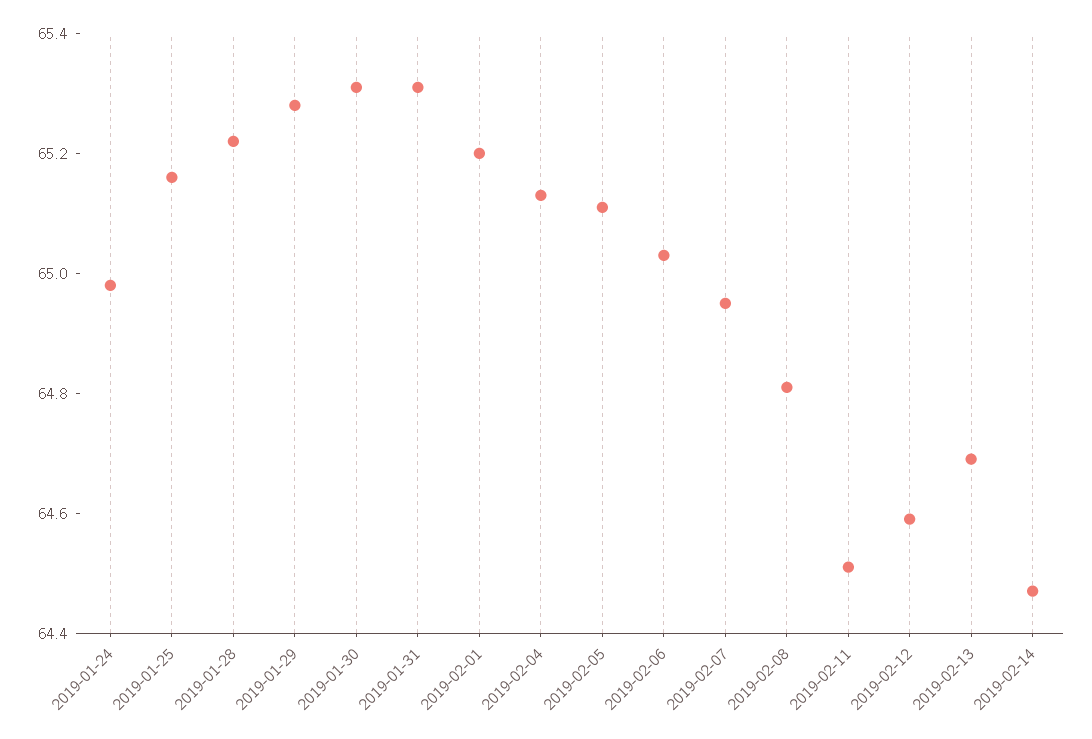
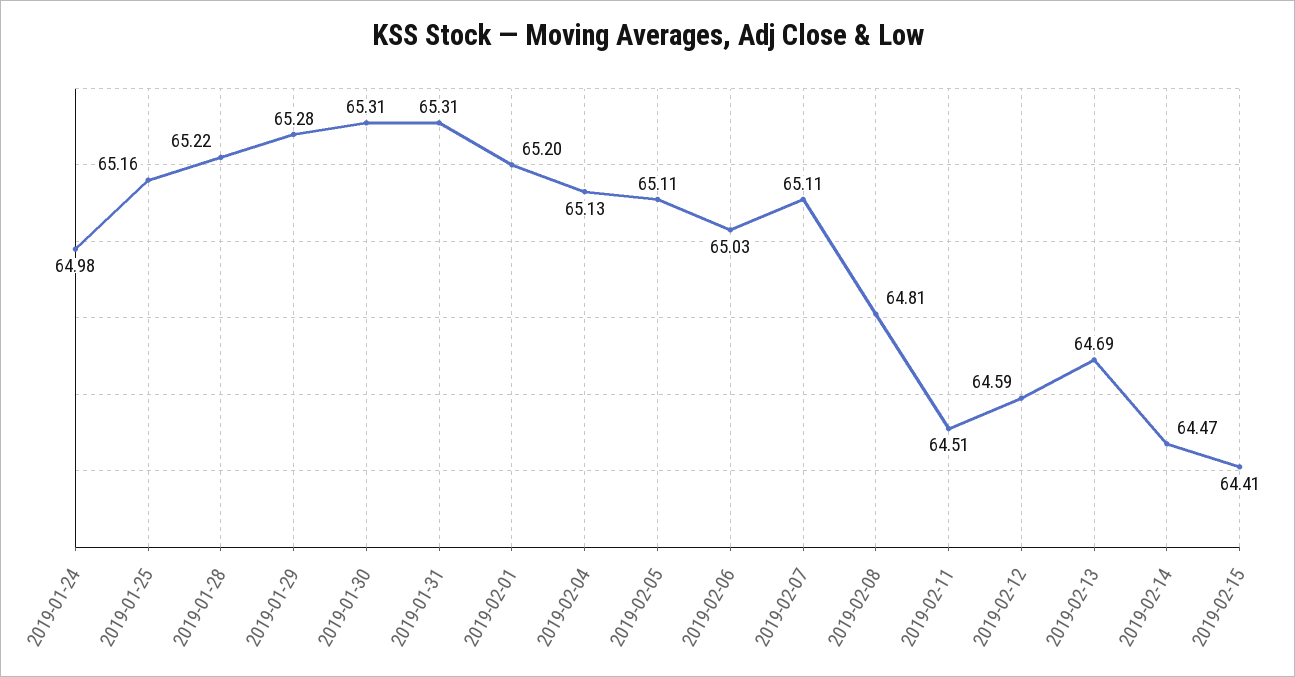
2019-02-07: 64.95 -> 65.11
2019-02-15: none -> 64.41

